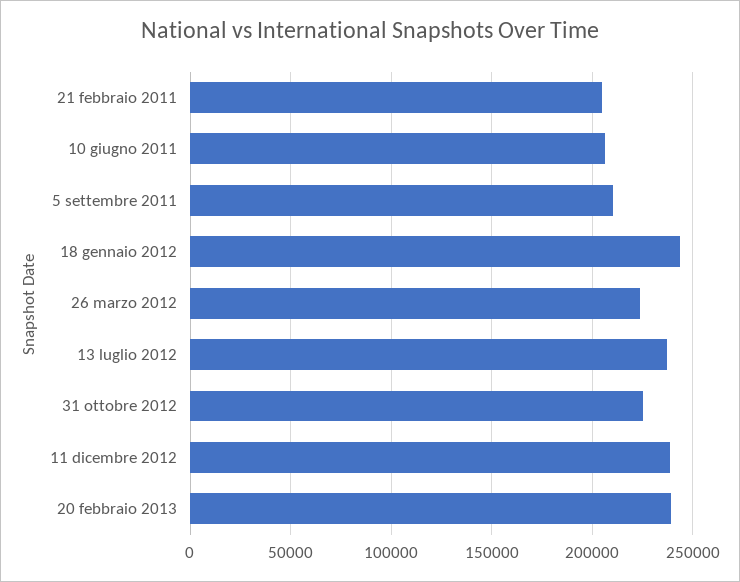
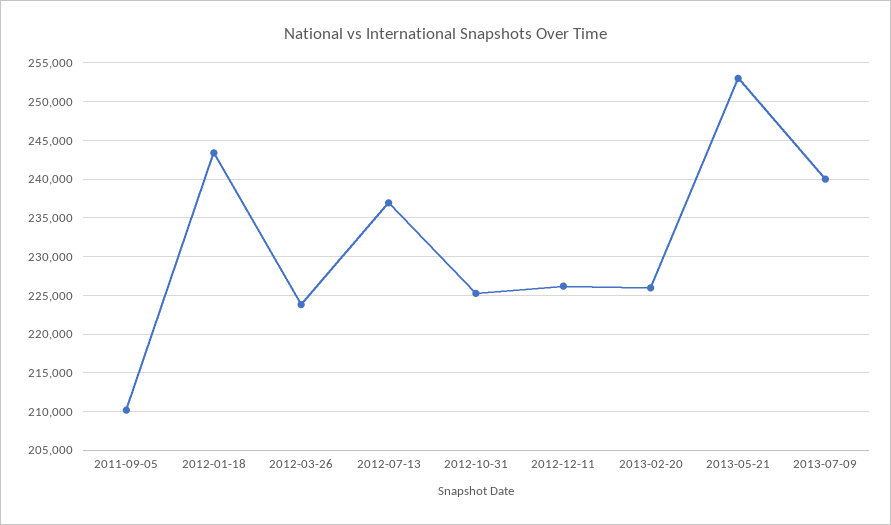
21 febbraio 2011: 205000 -> none
10 giugno 2011: 205000 -> none
11 dicembre 2012: 240000 -> 226000
20 febbraio 2013: 240000 -> 226000
2013-05-21: none -> 253000
2013-07-09: none -> 240000

